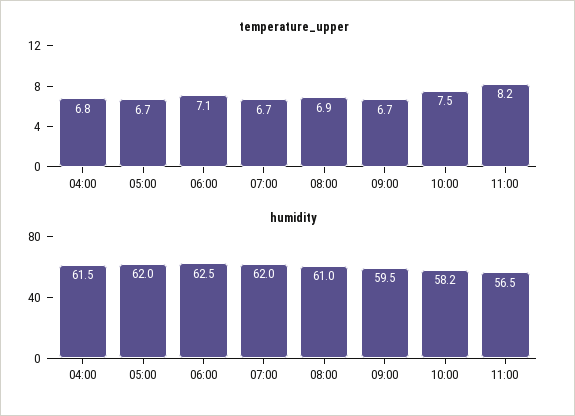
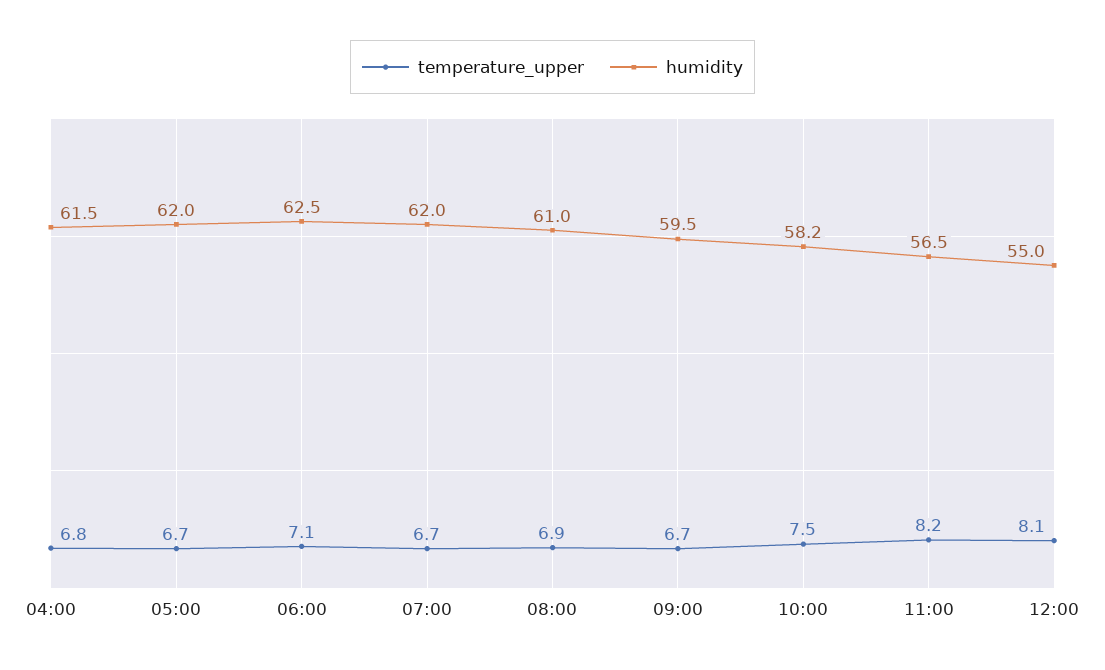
temperature_upper, 12:00: none -> 8.1
humidity, 12:00: none -> 55

